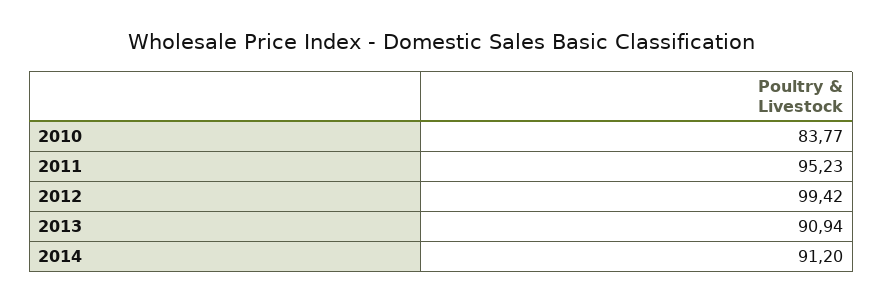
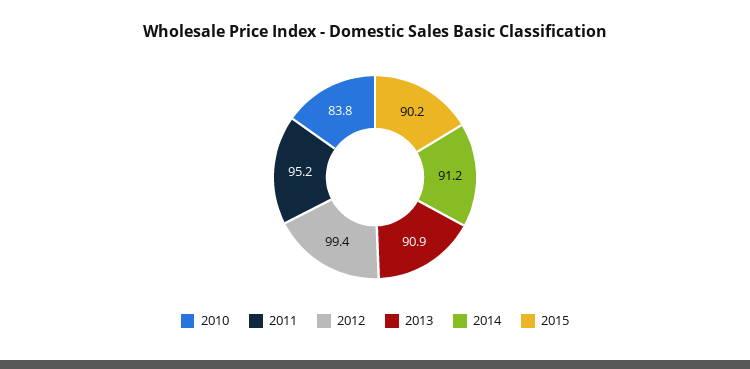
2015: none -> 90.2

